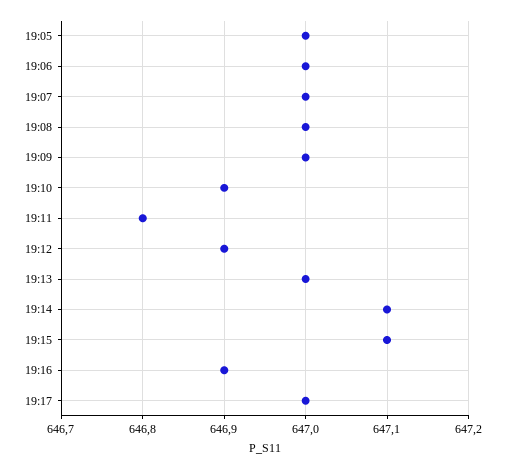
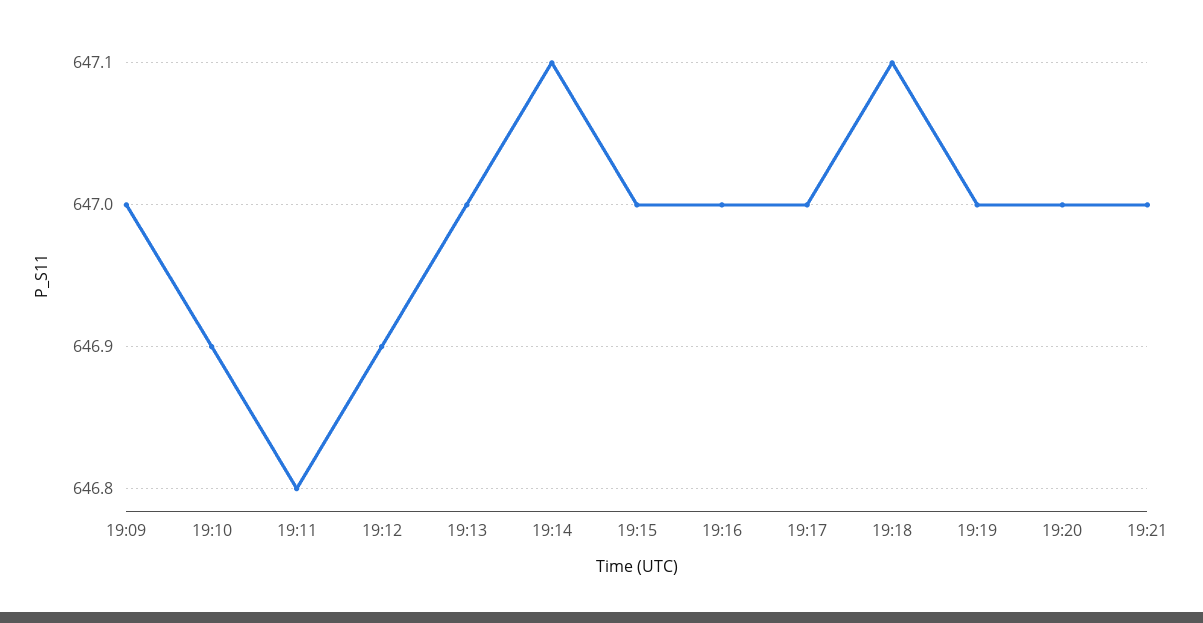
19:05: 647 -> none
19:06: 647 -> none
19:07: 647 -> none
19:08: 647 -> none
19:15: 647.1 -> 647
19:16: 646.9 -> 647
19:18: none -> 647.1
19:19: none -> 647
19:20: none -> 647
19:21: none -> 647

